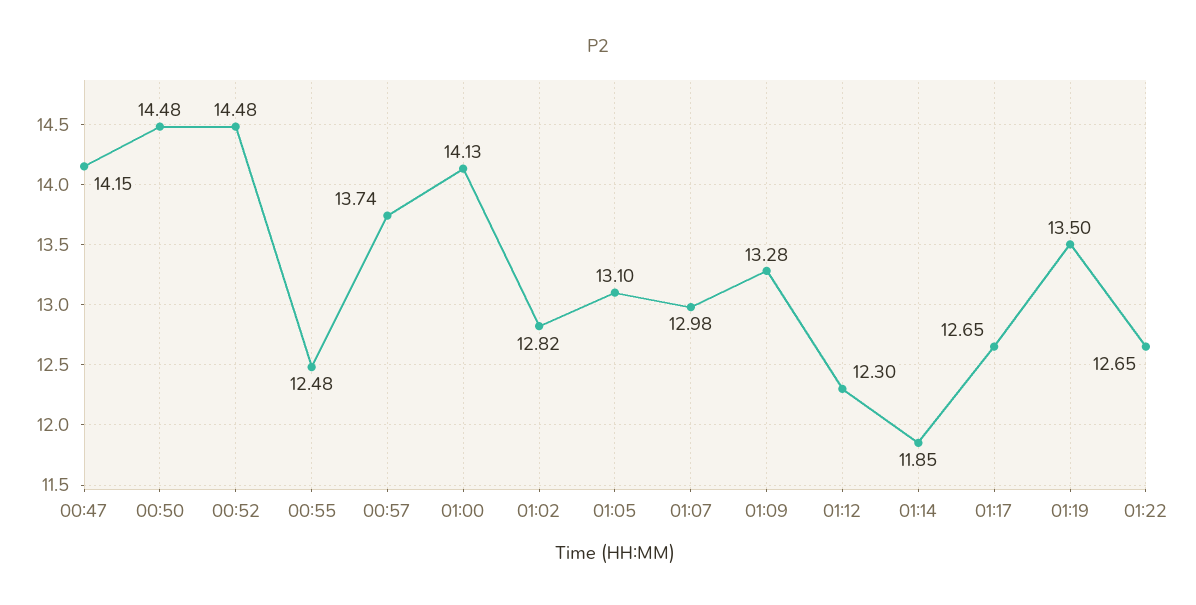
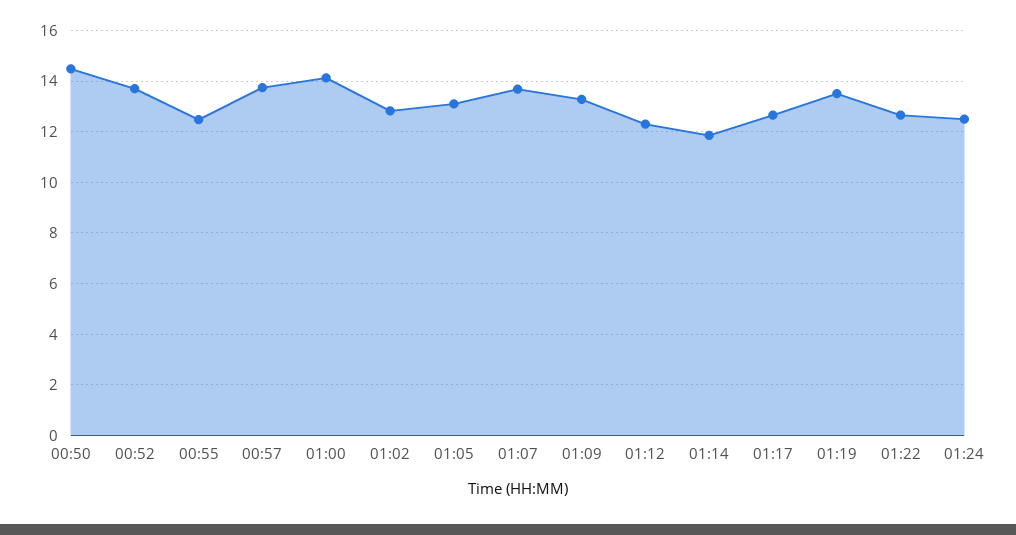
00:47: 14.15 -> none
00:52: 14.48 -> 13.75
01:07: 12.98 -> 13.75
01:24: none -> 12.5

